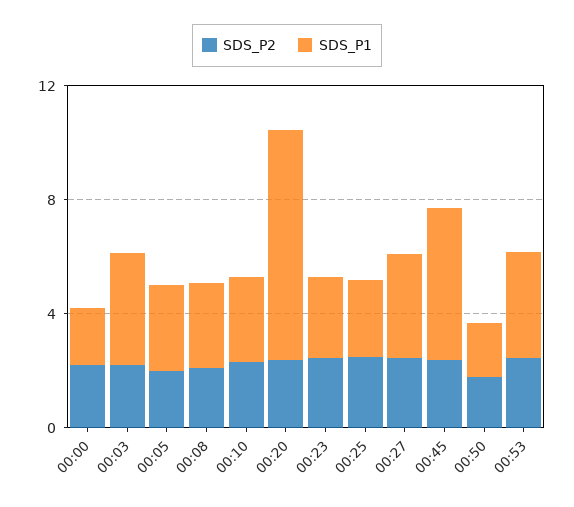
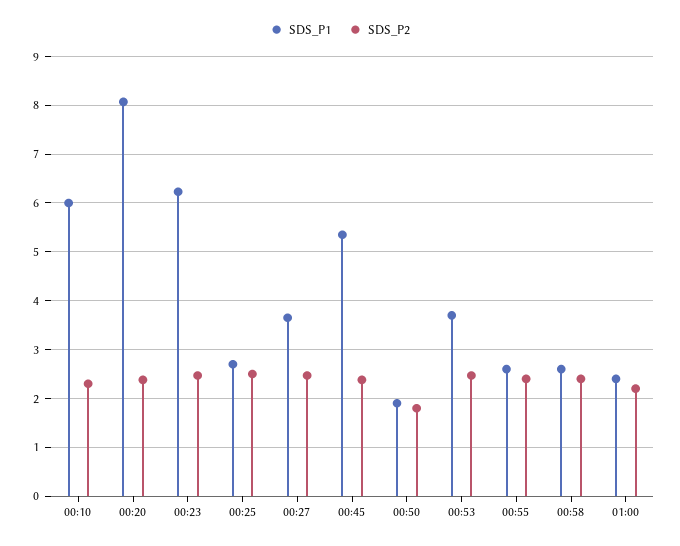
SDS_P2, 00:00: 2 -> none
SDS_P1, 00:00: 2 -> none
SDS_P2, 00:03: 2 -> none
SDS_P1, 00:03: 4 -> none
SDS_P2, 00:05: 2 -> none
SDS_P1, 00:05: 3 -> none
SDS_P2, 00:08: 2 -> none
SDS_P1, 00:08: 3 -> none
SDS_P1, 00:10: 3 -> 6
SDS_P1, 00:23: 3 -> 6.2
SDS_P1, 00:55: none -> 2.6
SDS_P2, 00:55: none -> 2.4
SDS_P1, 00:58: none -> 2.6
SDS_P2, 00:58: none -> 2.4
SDS_P1, 01:00: none -> 2.4
SDS_P2, 01:00: none -> 2.2

